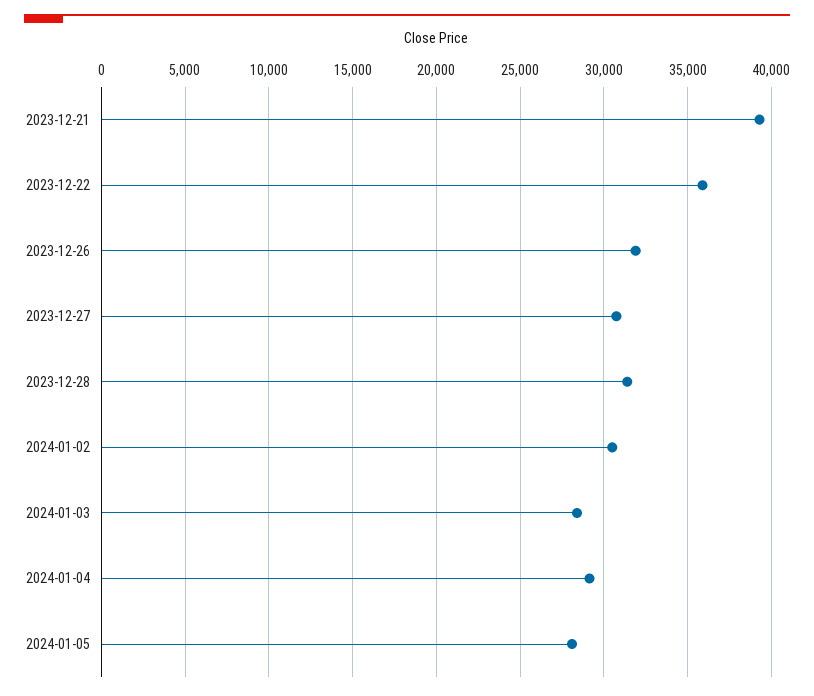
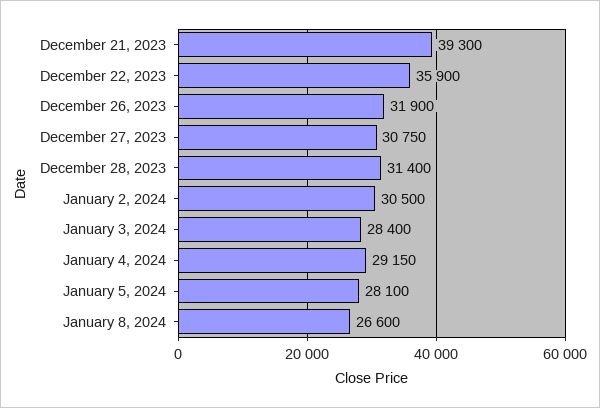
January 8, 2024: none -> 26600

